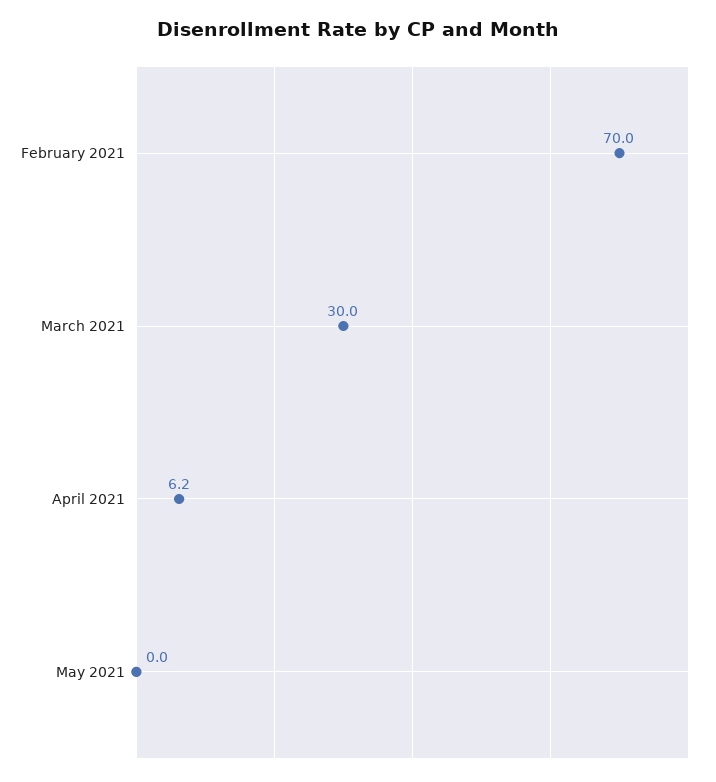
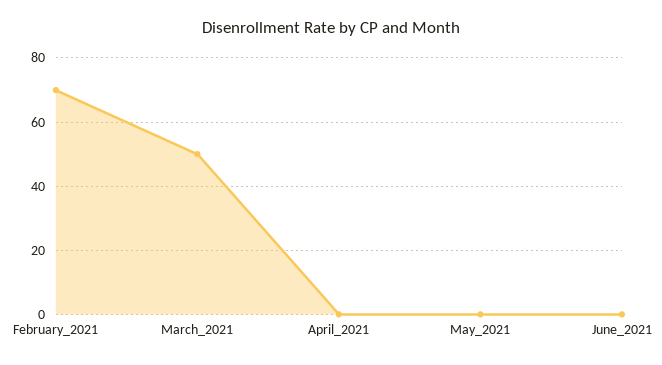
March 2021: 30 -> 50
April 2021: 6.2 -> 0
June_2021: none -> 0

